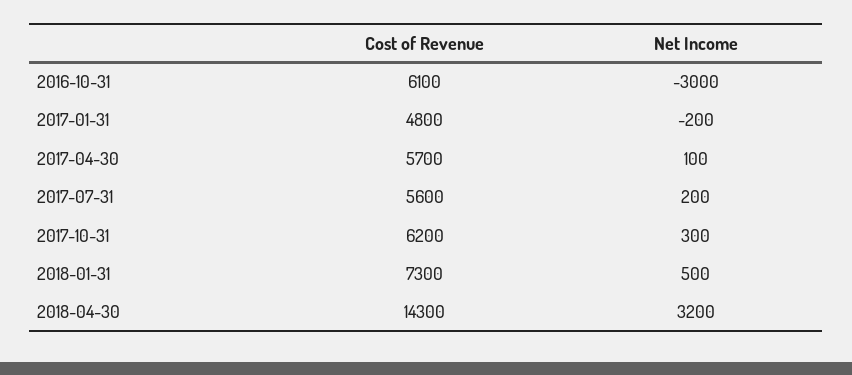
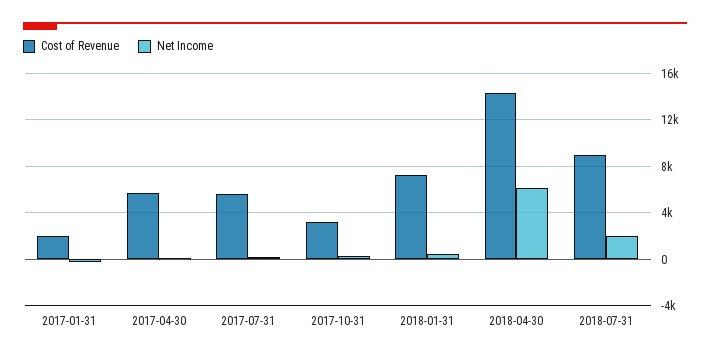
Cost of Revenue, 2016-10-31: 6100 -> none
Net Income, 2016-10-31: -3000 -> none
Cost of Revenue, 2017-01-31: 4800 -> 2000
Cost of Revenue, 2017-10-31: 6200 -> 3000
Net Income, 2018-04-30: 3200 -> 6000
Cost of Revenue, 2018-07-31: none -> 9000
Net Income, 2018-07-31: none -> 2000

